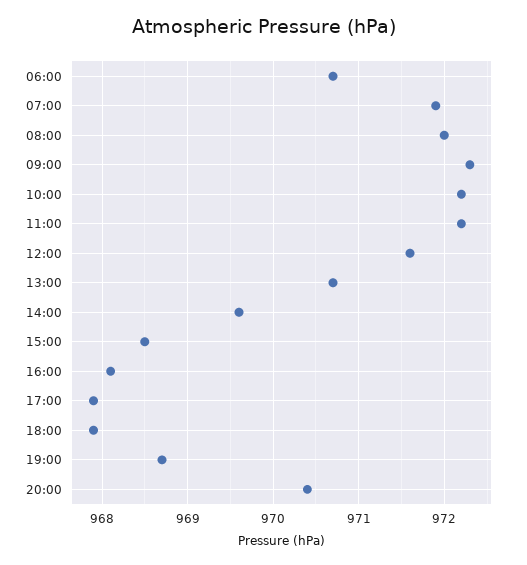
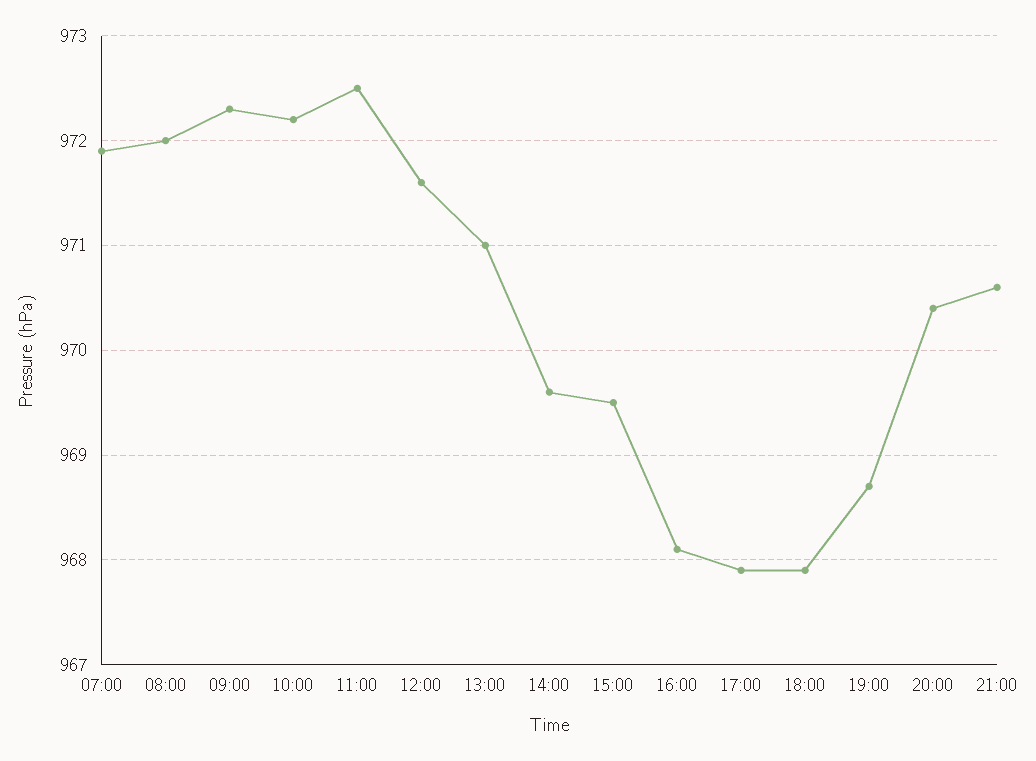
06:00: 970.7 -> none
11:00: 972.2 -> 972.5
13:00: 970.7 -> 971
15:00: 968.5 -> 969.5
21:00: none -> 970.6

